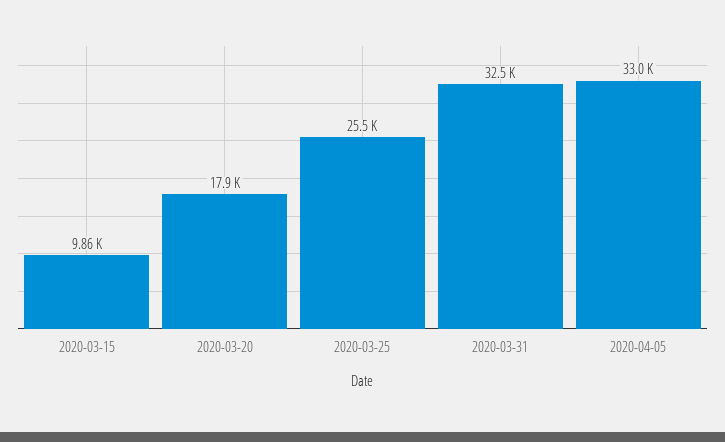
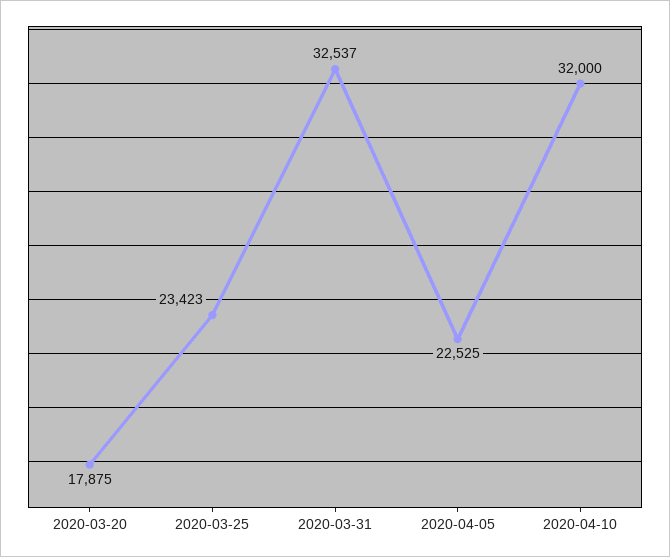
2020-03-15: 9860 -> none
2020-03-25: 25500 -> 23423
2020-04-05: 33000 -> 22525
2020-04-10: none -> 32000

